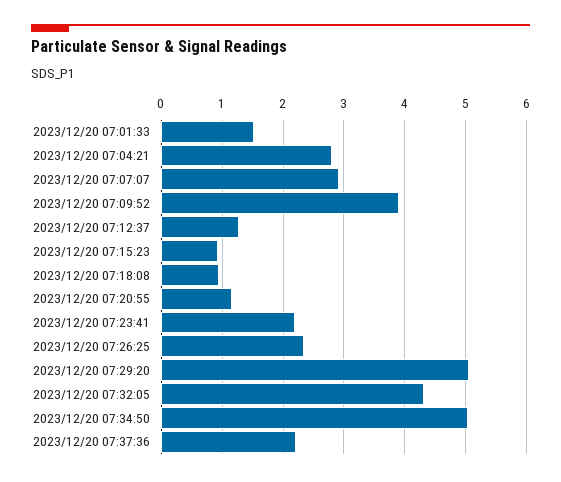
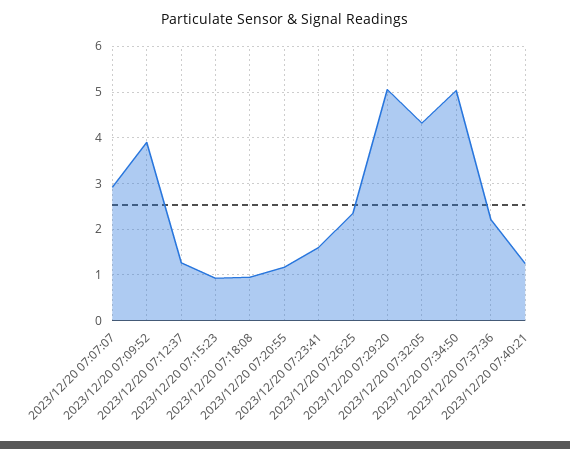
2023/12/20 07:01:33: 1.5 -> none
2023/12/20 07:04:21: 2.8 -> none
2023/12/20 07:23:41: 2.2 -> 1.6
2023/12/20 07:40:21: none -> 1.2

